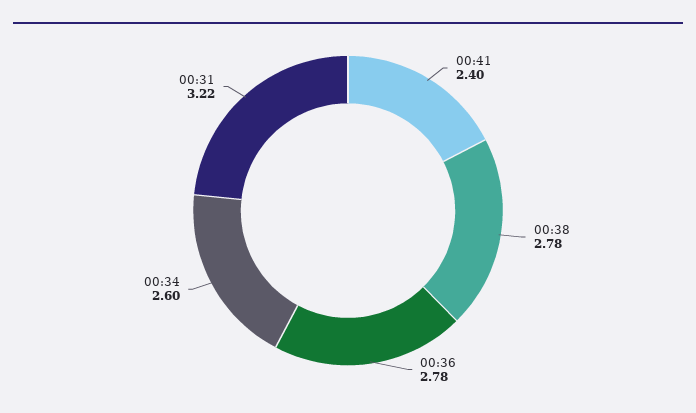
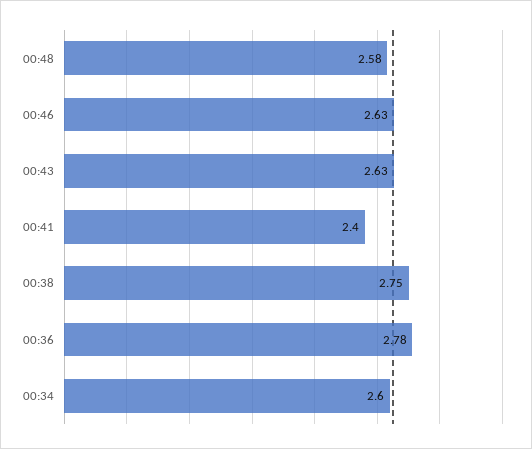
00:38: 2.78 -> 2.75
00:31: 3.22 -> none
00:48: none -> 2.58
00:46: none -> 2.63
00:43: none -> 2.63

